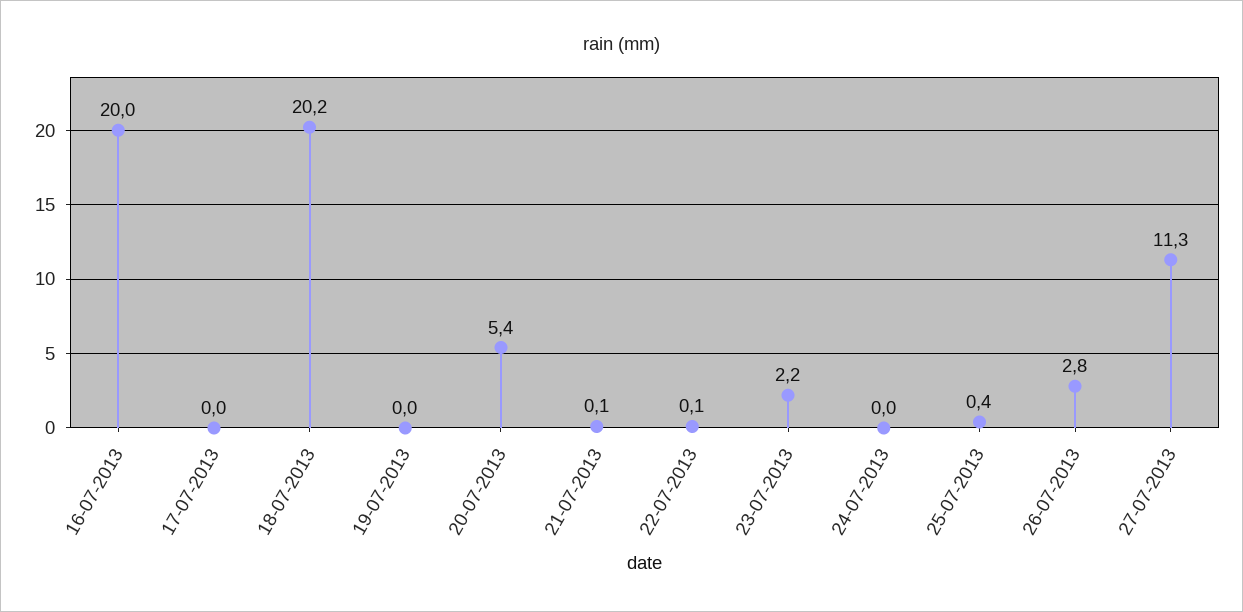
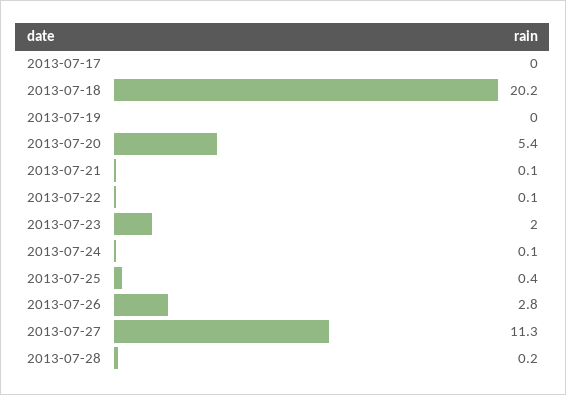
16-07-2013: 20 -> none
23-07-2013: 2.2 -> 2
24-07-2013: 0 -> 0.1
2013-07-28: none -> 0.2

